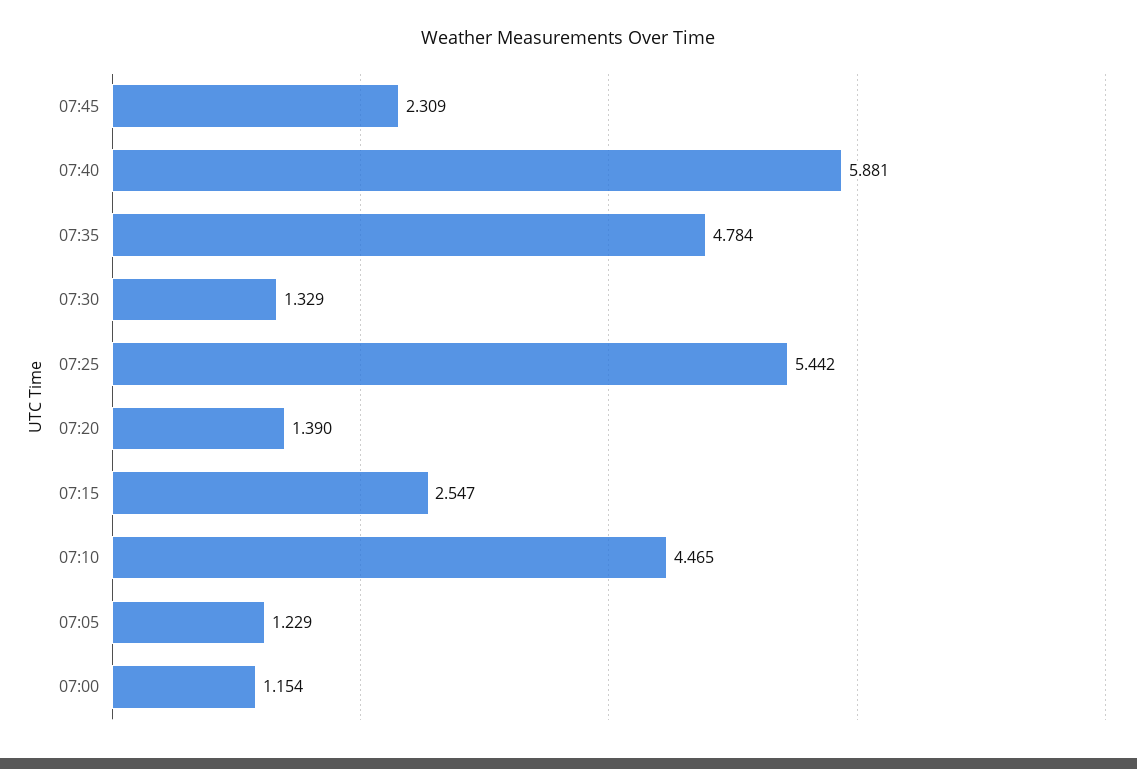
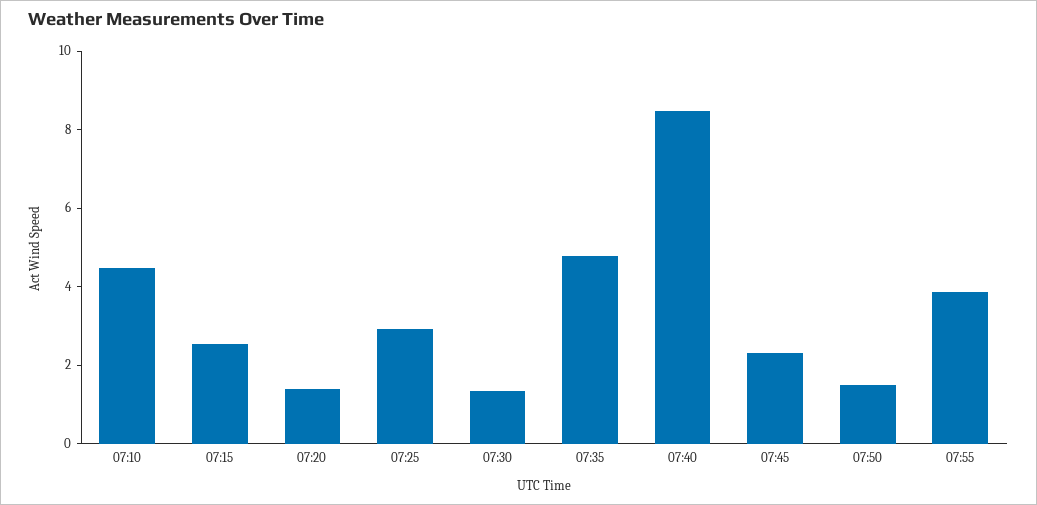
07:40: 5.881 -> 8.5
07:25: 5.442 -> 3
07:05: 1.229 -> none
07:00: 1.154 -> none
07:50: none -> 1.5
07:55: none -> 4

